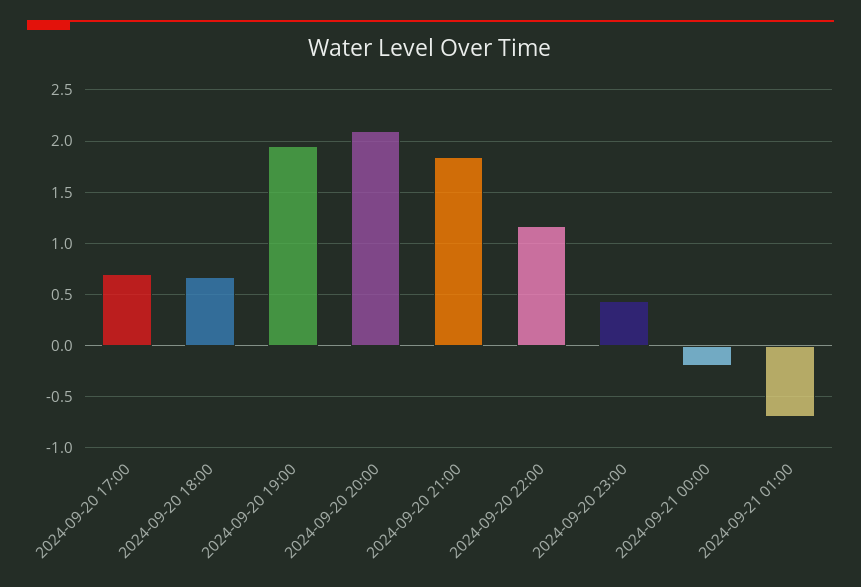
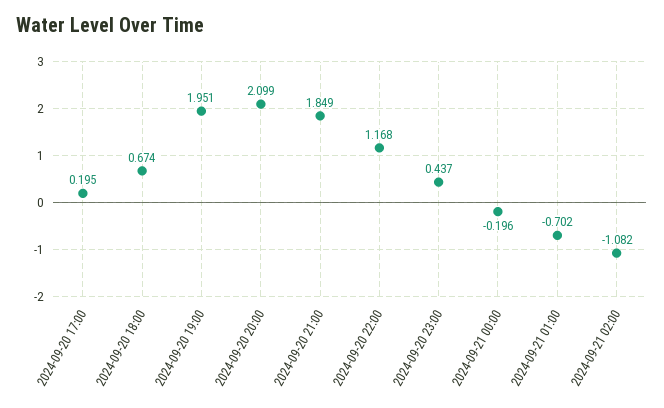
2024-09-20 17:00: 0.7 -> 0.195
2024-09-21 02:00: none -> -1.082

